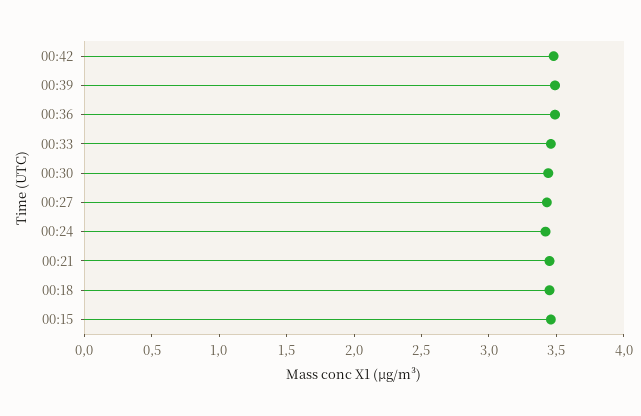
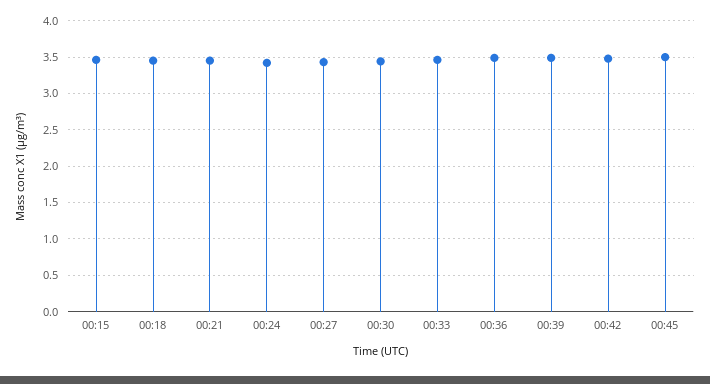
00:45: none -> 3.5

